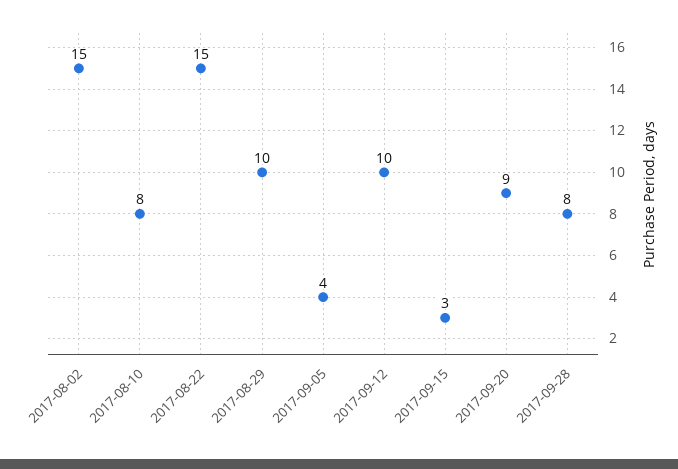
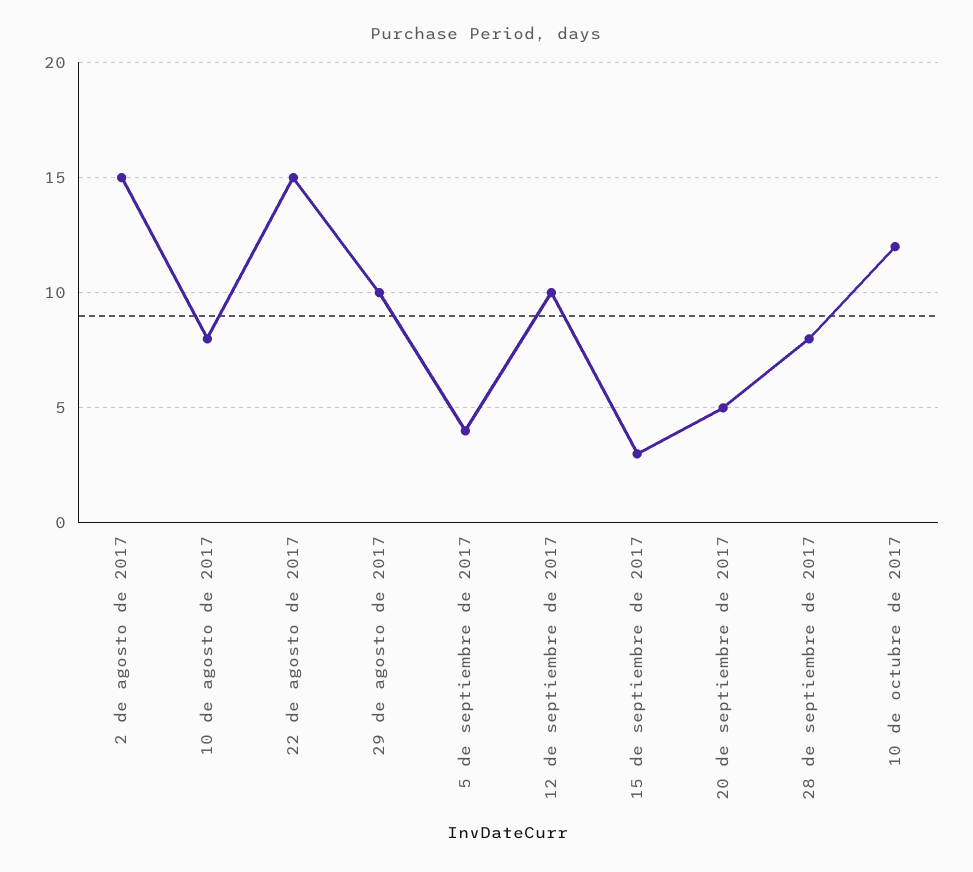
2017-09-20: 9 -> 5
10 de octubre de 2017: none -> 12

